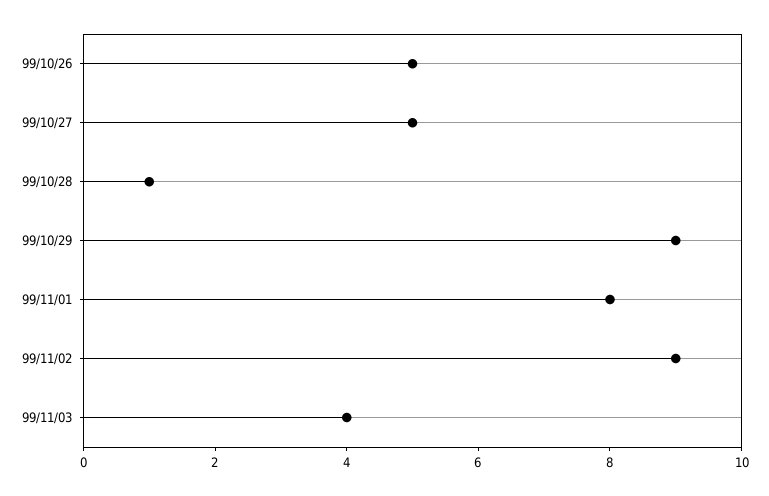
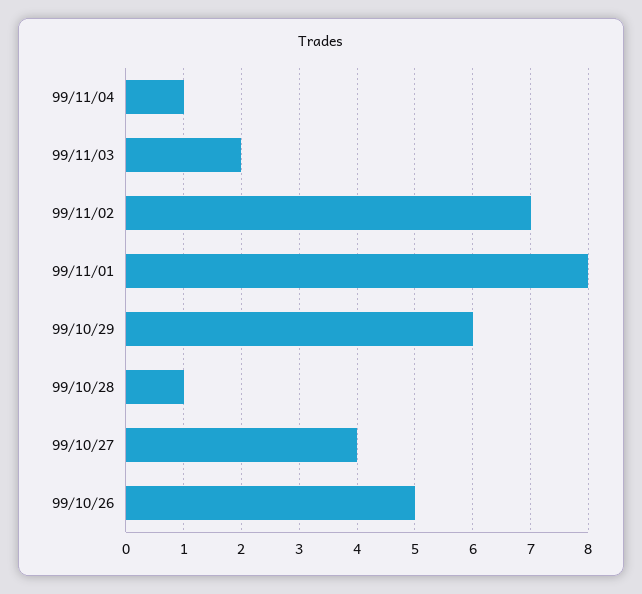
99/10/27: 5 -> 4
99/10/29: 9 -> 6
99/11/02: 9 -> 7
99/11/03: 4 -> 2
99/11/04: none -> 1

